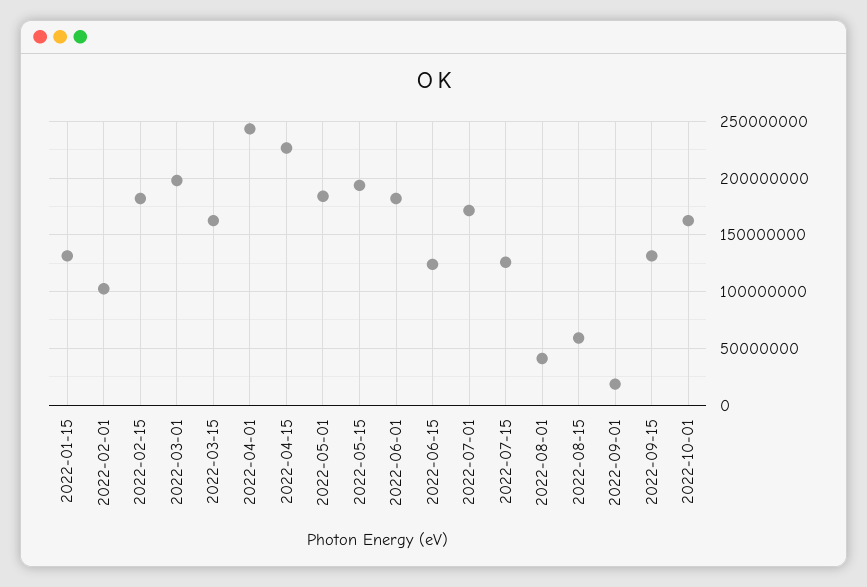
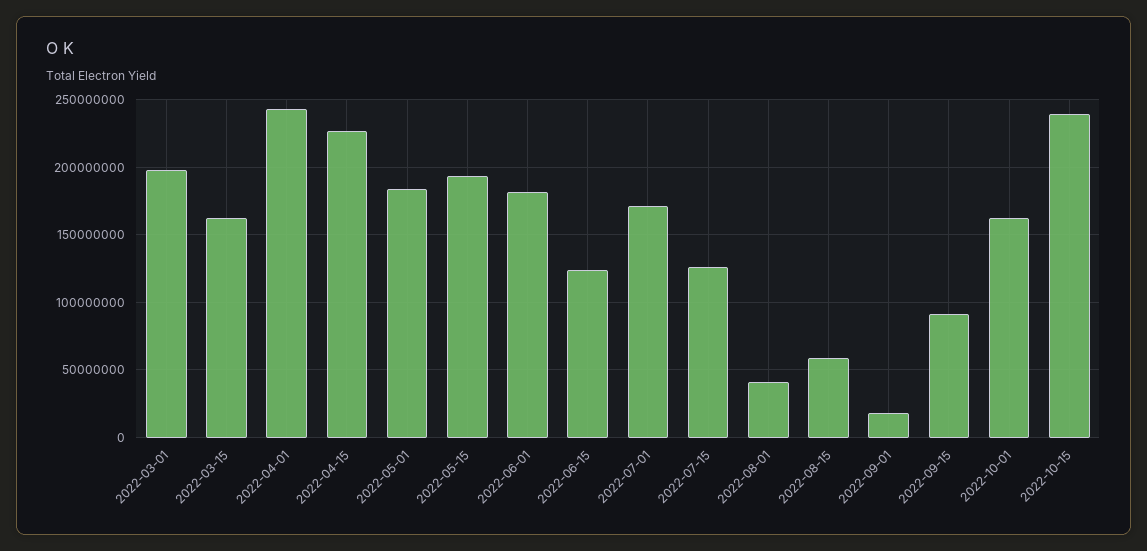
2022-01-15: 130000000 -> none
2022-02-01: 100000000 -> none
2022-02-15: 180000000 -> none
2022-09-15: 130000000 -> 90000000
2022-10-15: none -> 240000000

